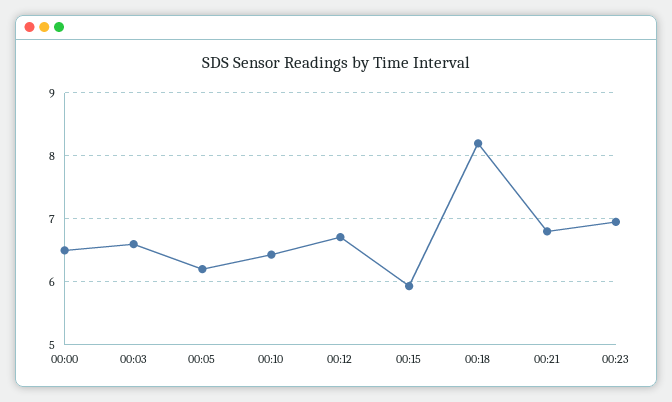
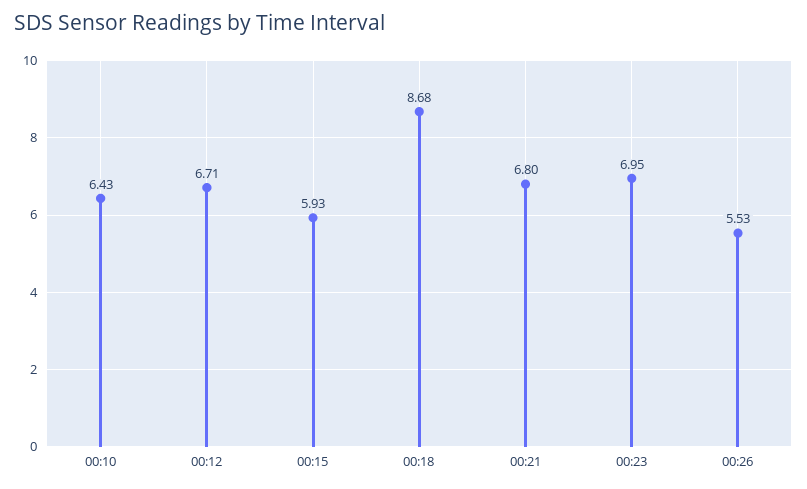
00:00: 6.5 -> none
00:03: 6.6 -> none
00:05: 6.2 -> none
00:18: 8.2 -> 8.68
00:26: none -> 5.53

